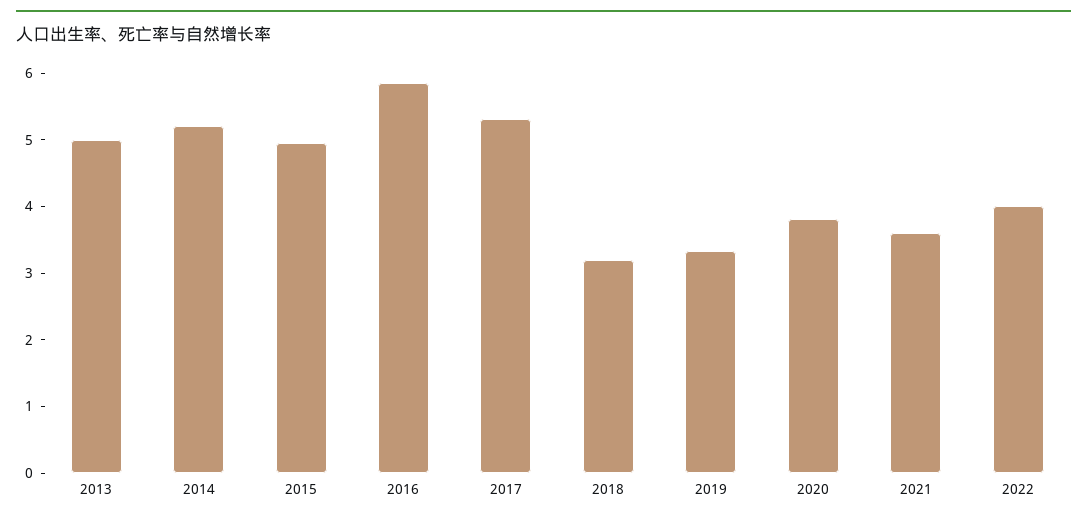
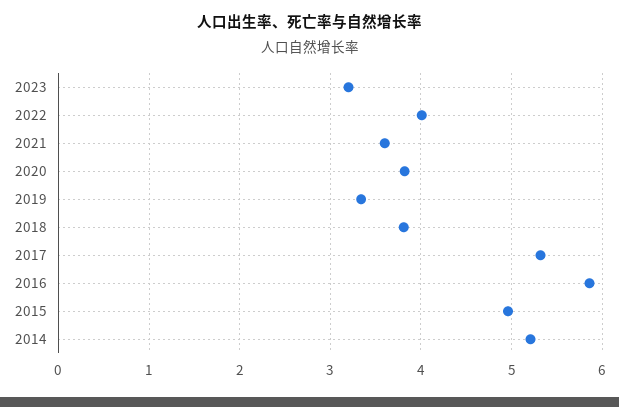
2013: 5 -> none
2018: 3.2 -> 3.8
2023: none -> 3.2

